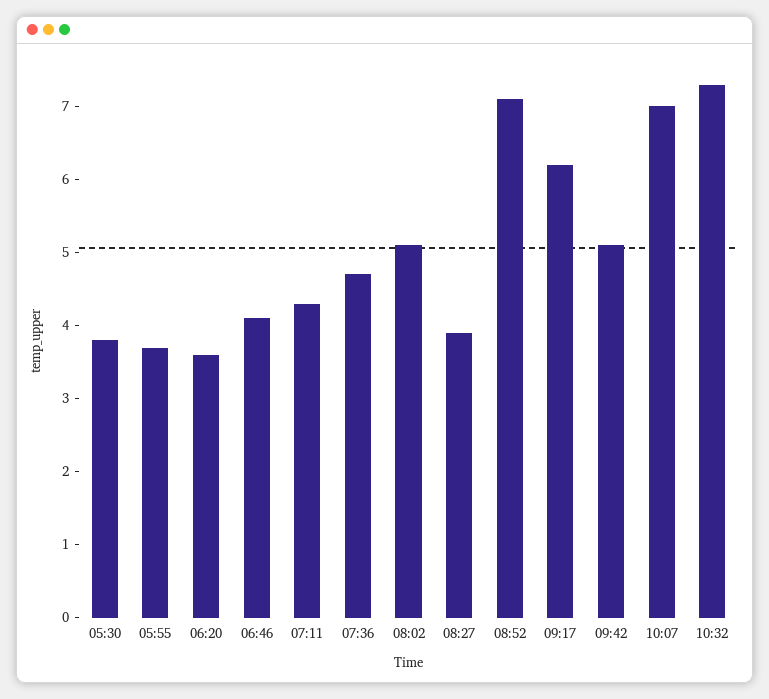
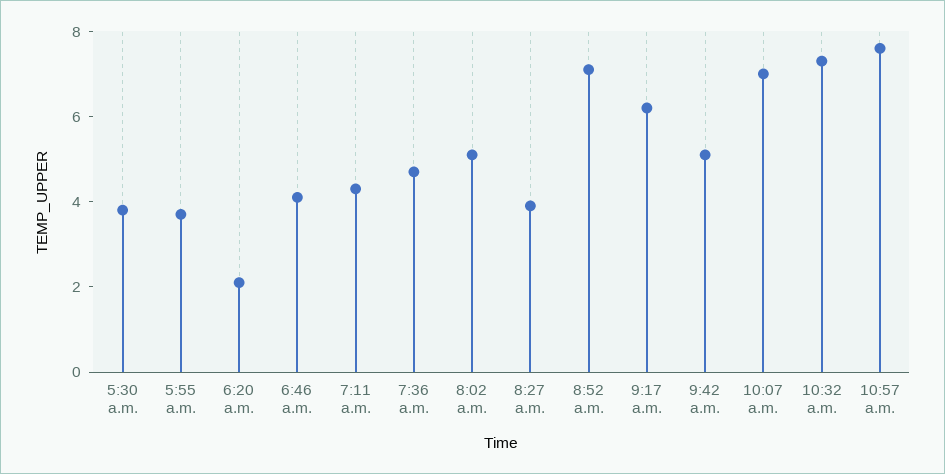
06:20: 3.5 -> 2
10:57 a.m.: none -> 7.5

